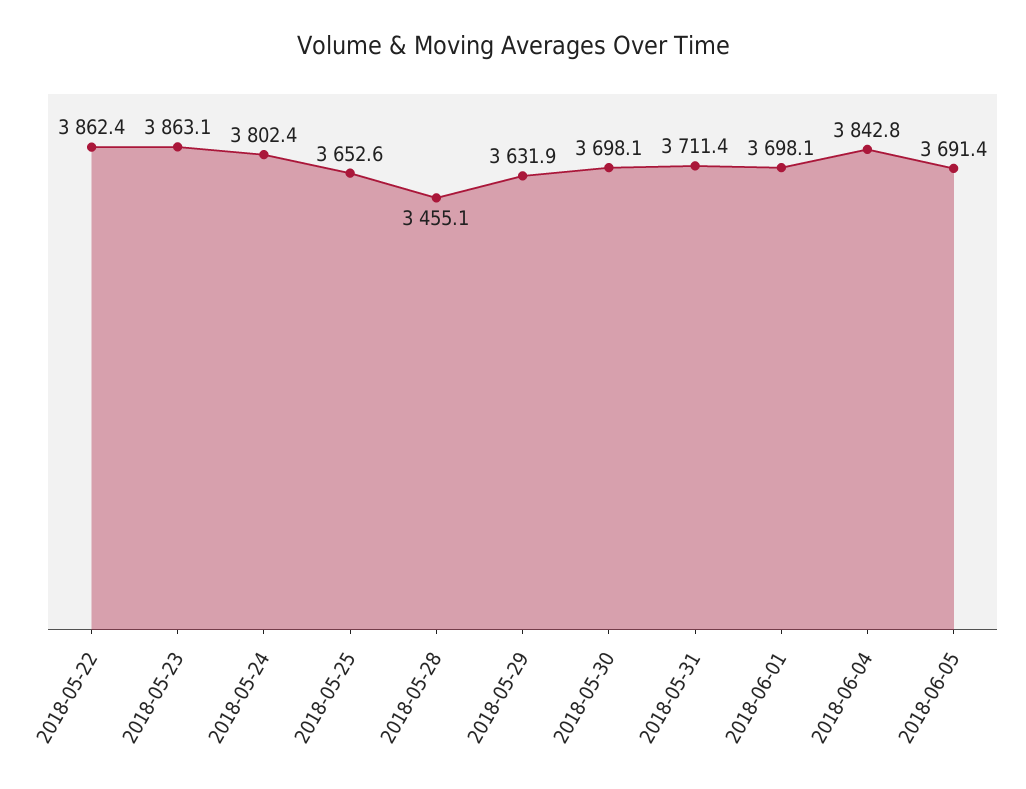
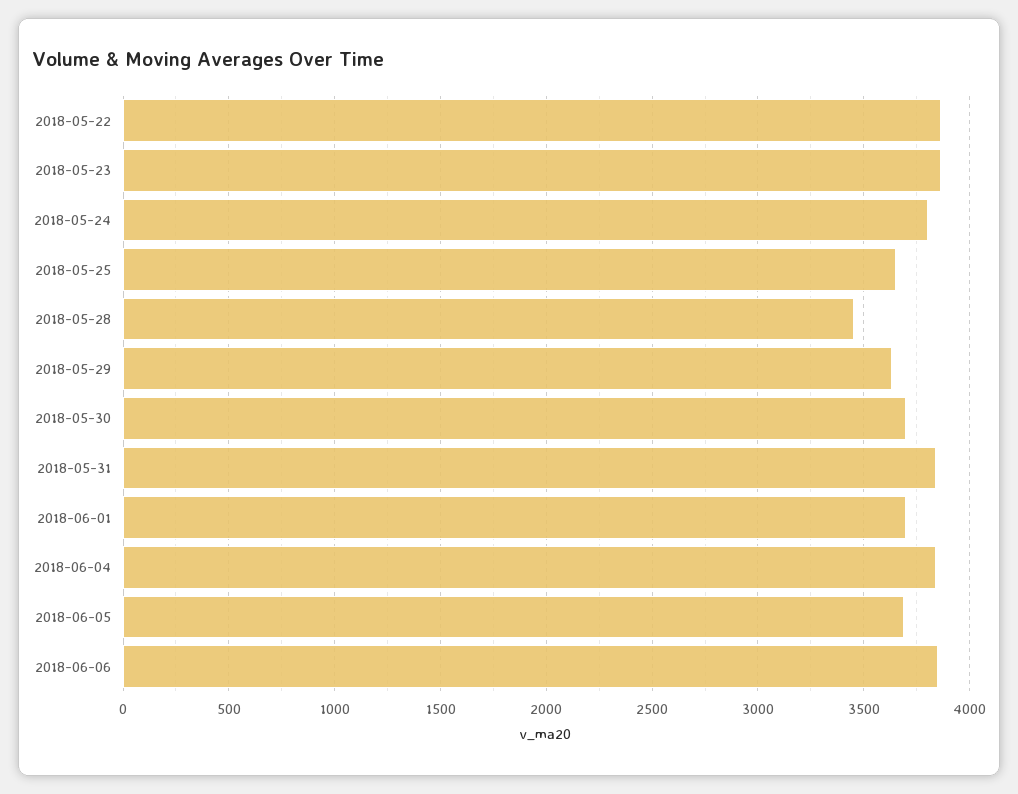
2018-05-31: 3711.4 -> 3850
2018-06-06: none -> 3850

